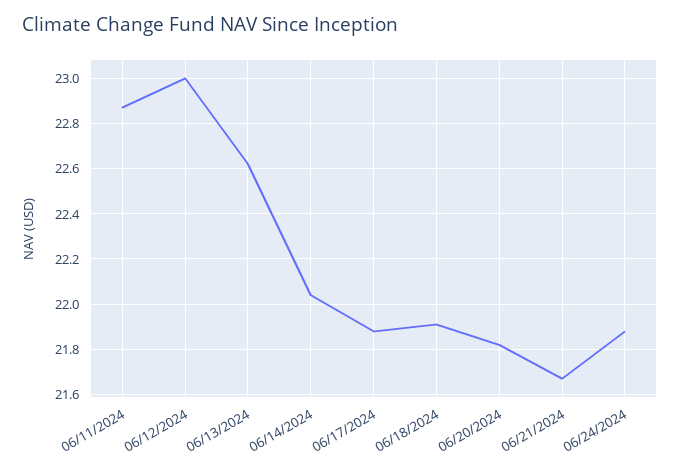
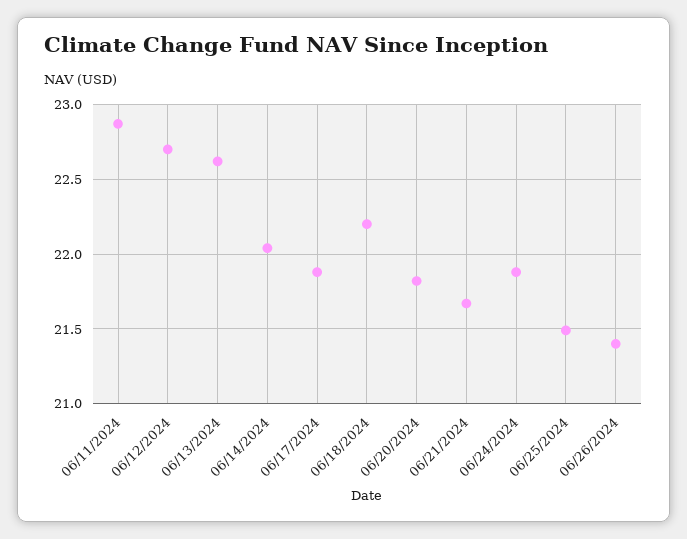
06/12/2024: 23 -> 22.7
06/18/2024: 21.9 -> 22.2
06/25/2024: none -> 21.5
06/26/2024: none -> 21.4

